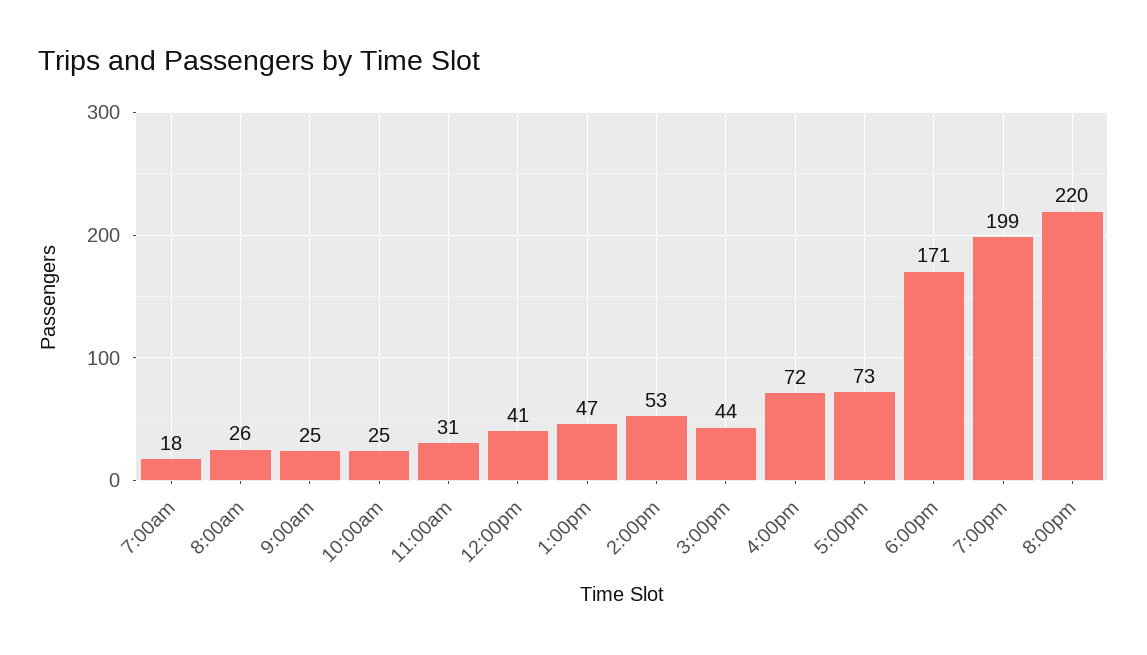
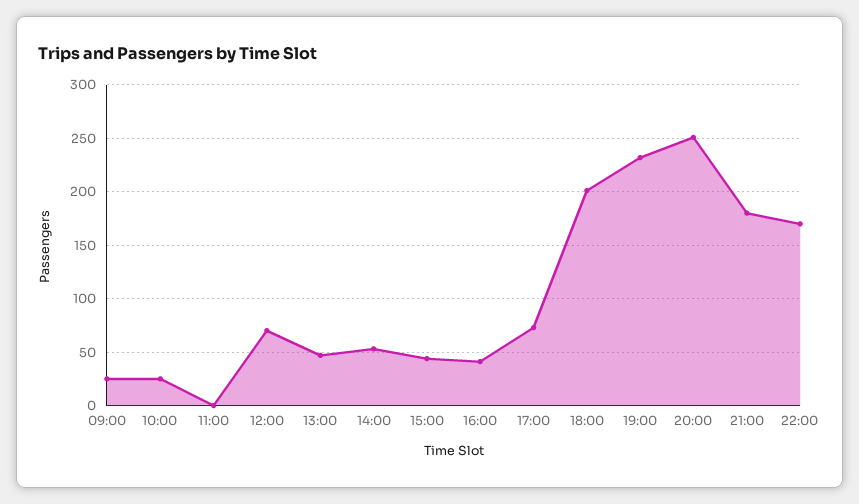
7:00am: 18 -> none
8:00am: 26 -> none
11:00am: 31 -> 0
12:00pm: 41 -> 70
4:00pm: 72 -> 40
6:00pm: 171 -> 200
7:00pm: 199 -> 230
8:00pm: 220 -> 250
21:00: none -> 180
22:00: none -> 170

